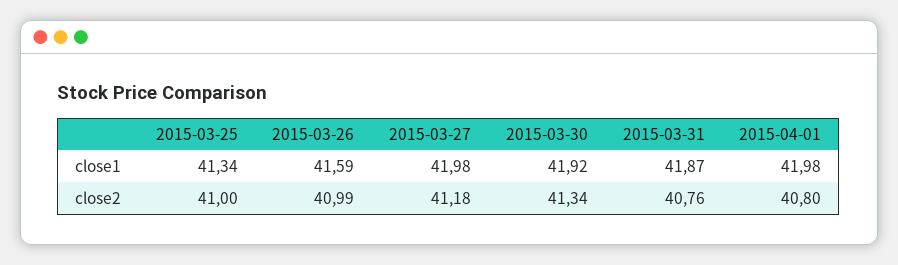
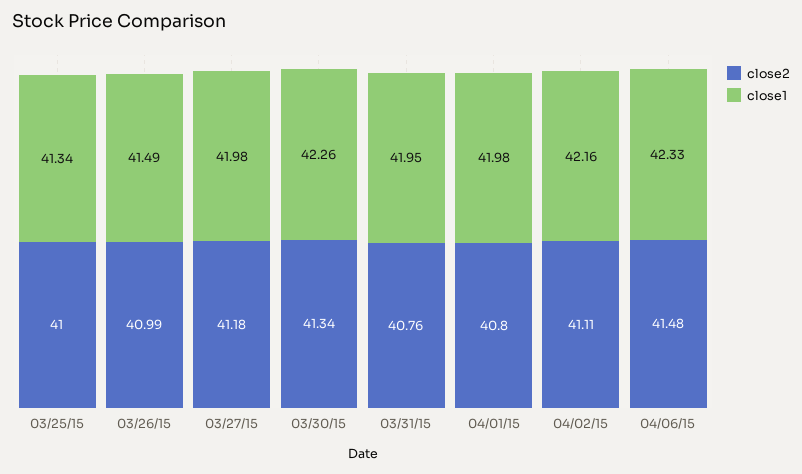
close1, 2015-03-26: 41.59 -> 41.49
close1, 2015-03-30: 41.92 -> 42.26
close1, 2015-03-31: 41.87 -> 41.95
close2, 04/02/15: none -> 41.11
close1, 04/02/15: none -> 42.16
close2, 04/06/15: none -> 41.48
close1, 04/06/15: none -> 42.33

